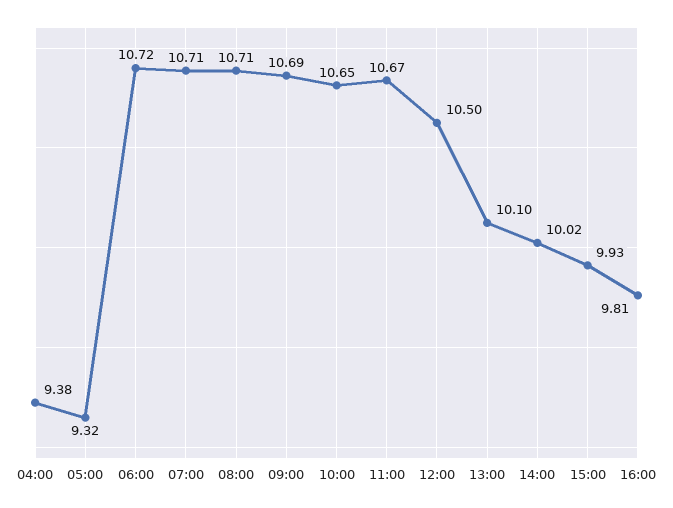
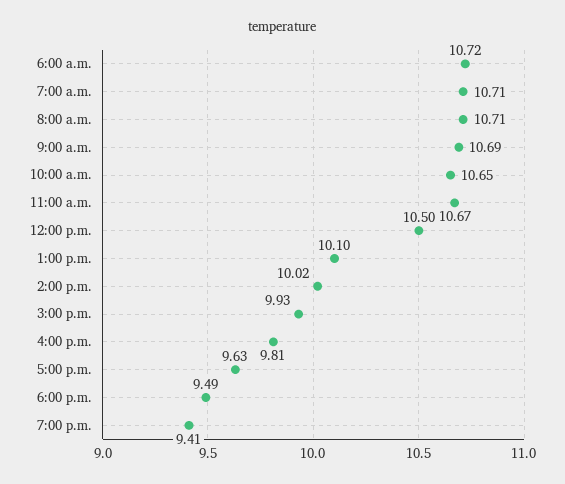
04:00: 9.38 -> none
05:00: 9.32 -> none
5:00 p.m.: none -> 9.63
6:00 p.m.: none -> 9.49
7:00 p.m.: none -> 9.41

